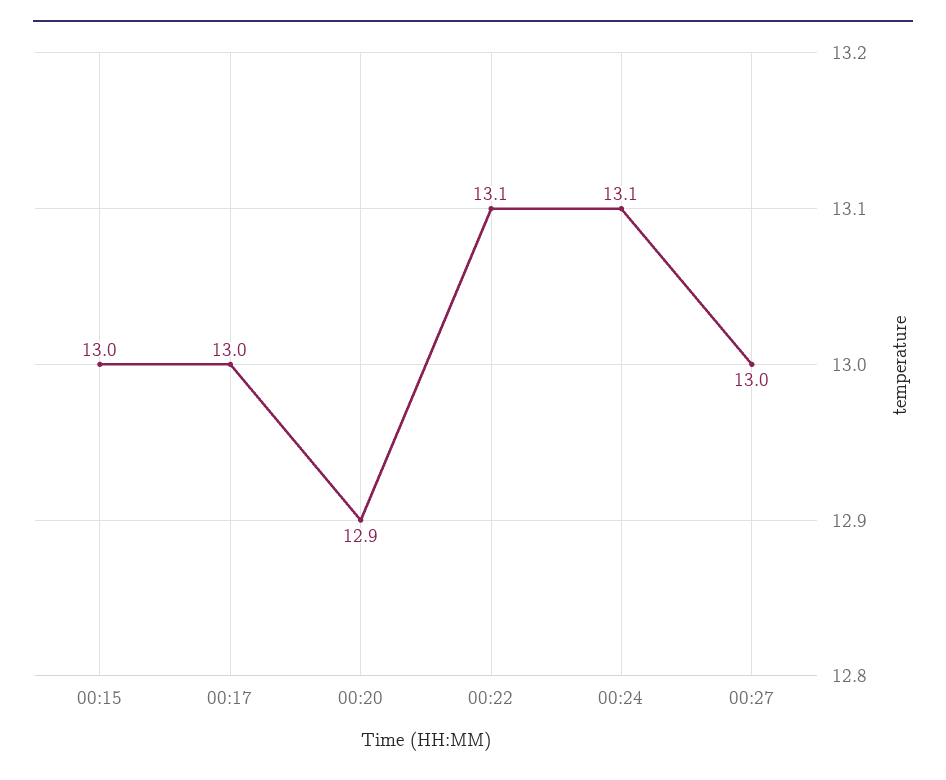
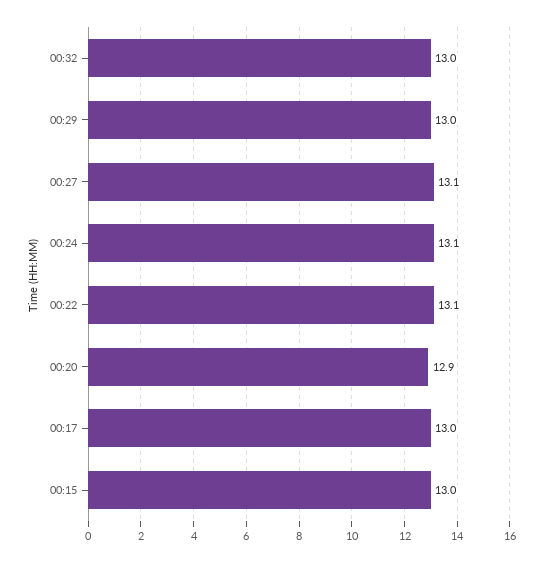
00:27: 13 -> 13.1
00:32: none -> 13
00:29: none -> 13

